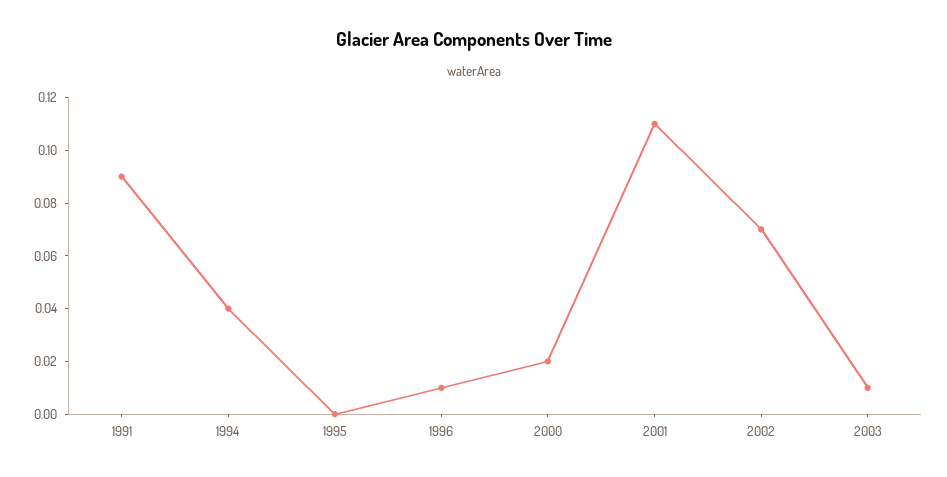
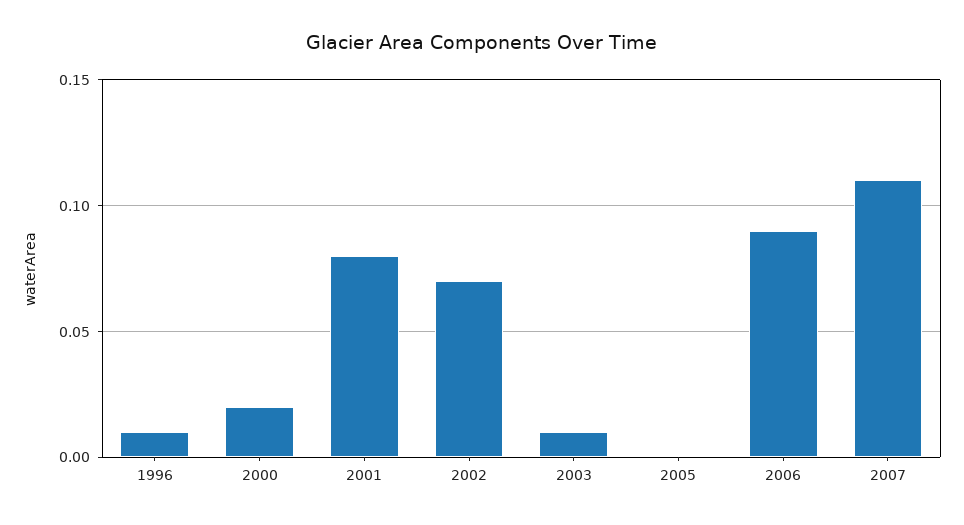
1991: 0.09 -> none
1994: 0.04 -> none
1995: 0 -> none
2001: 0.11 -> 0.08
2005: none -> 0
2006: none -> 0.09
2007: none -> 0.11

